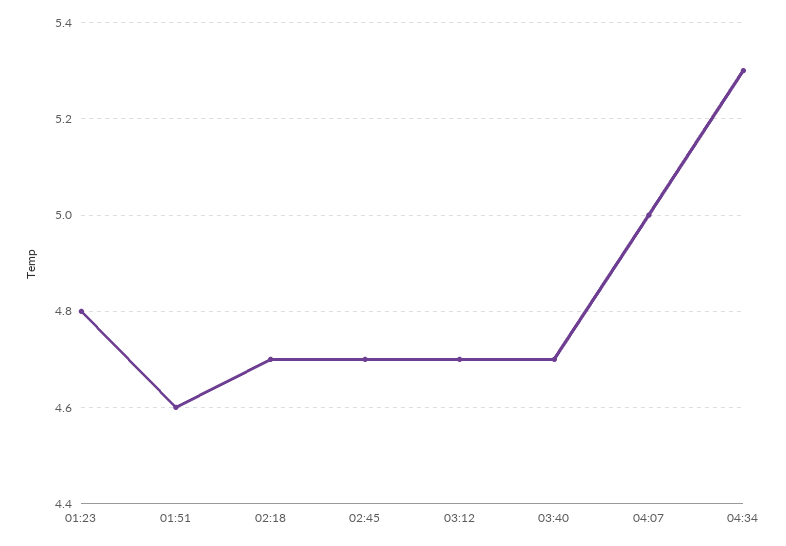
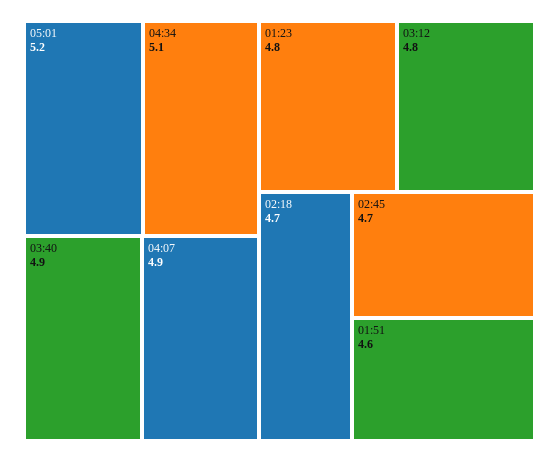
03:12: 4.7 -> 4.8
03:40: 4.7 -> 4.9
04:07: 5 -> 4.9
04:34: 5.3 -> 5.1
05:01: none -> 5.2

